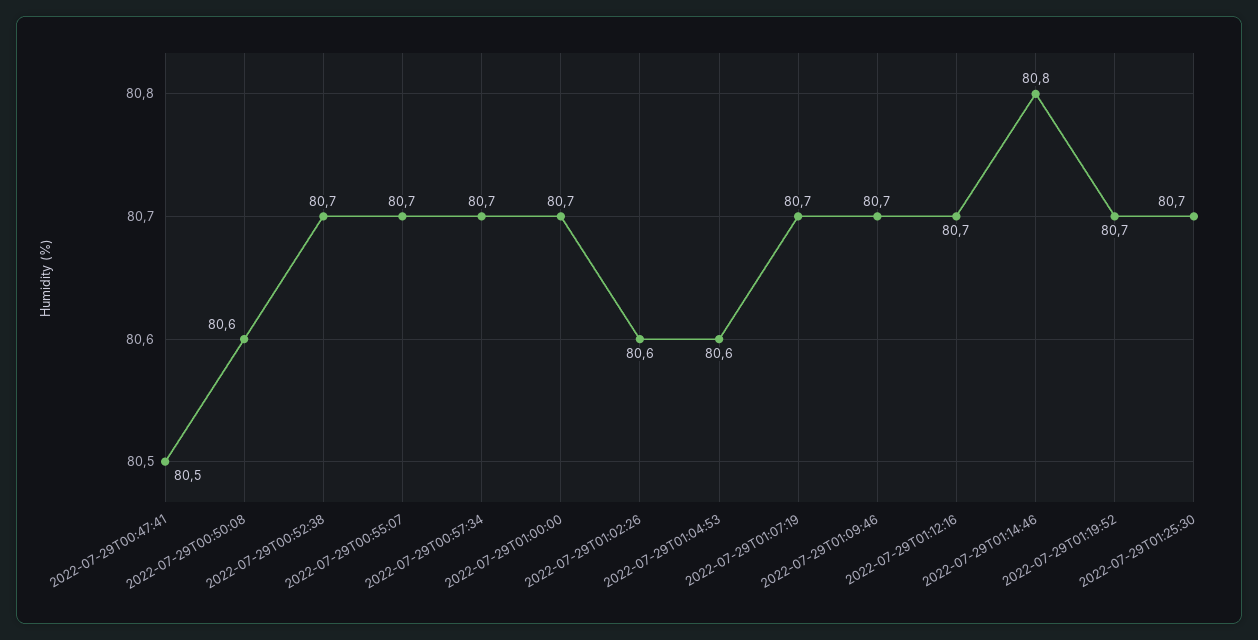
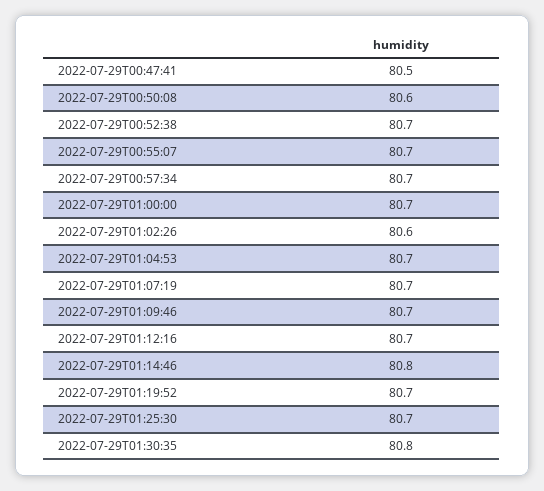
2022-07-29T01:04:53: 80.6 -> 80.7
2022-07-29T01:30:35: none -> 80.8

